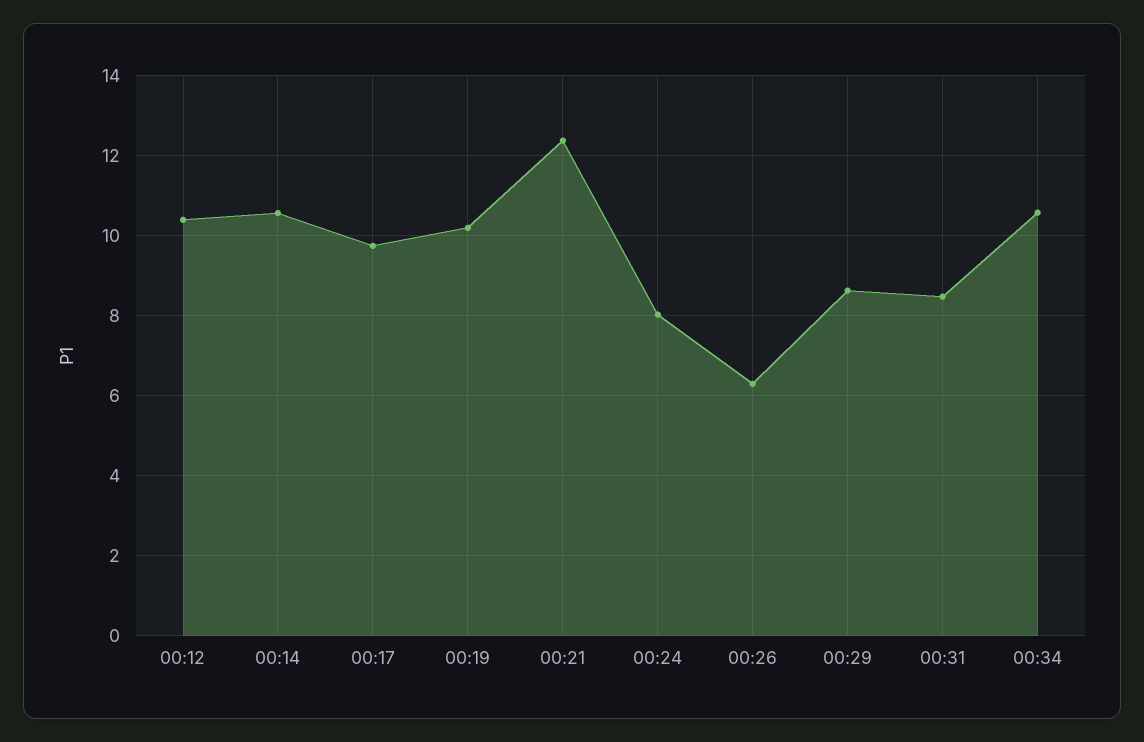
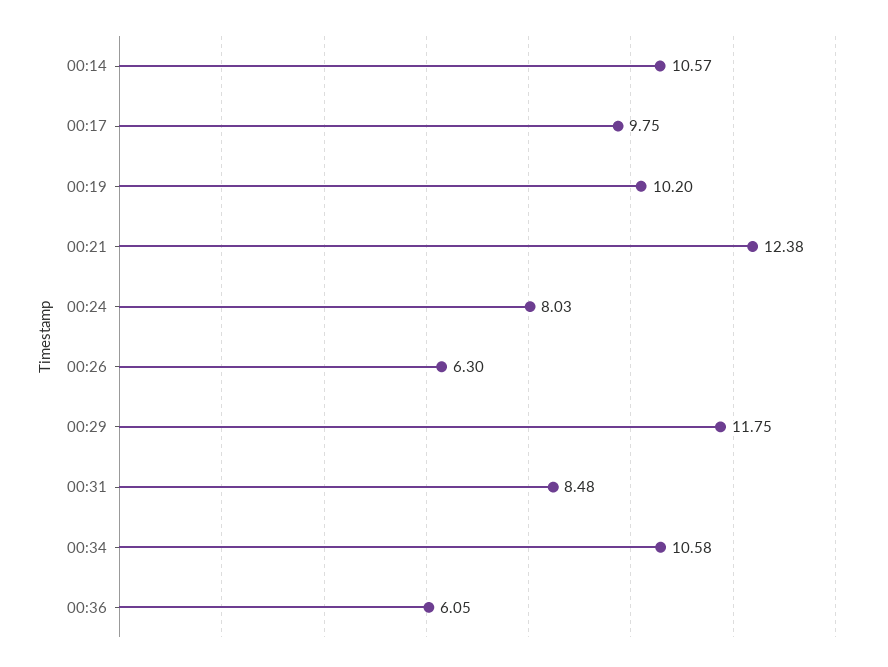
00:12: 10.4 -> none
00:29: 8.6 -> 11.75
00:36: none -> 6.05

